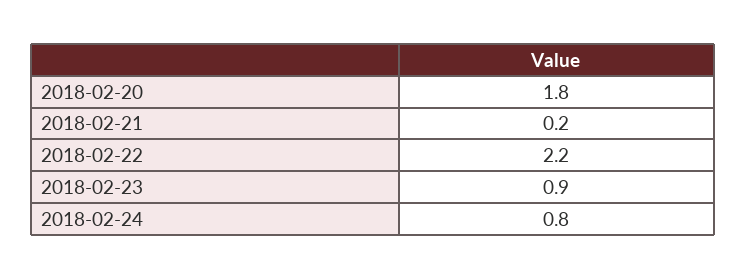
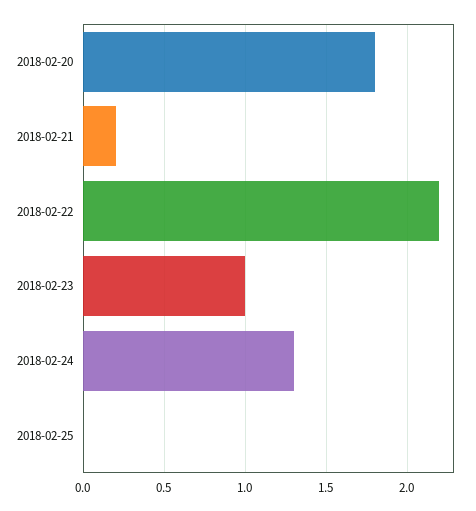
2018-02-23: 0.9 -> 1
2018-02-24: 0.8 -> 1.3
2018-02-25: none -> 0

